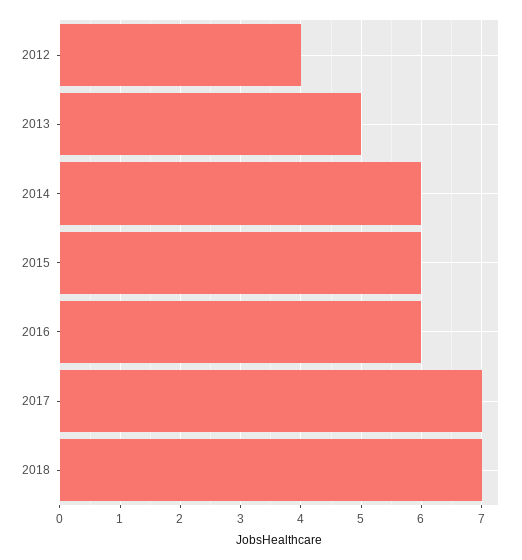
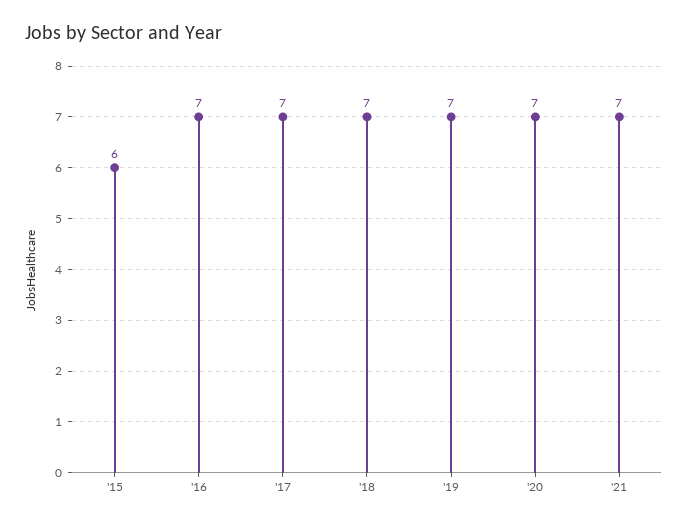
2012: 4 -> none
2013: 5 -> none
2014: 6 -> none
2016: 6 -> 7
'19: none -> 7
'20: none -> 7
'21: none -> 7

